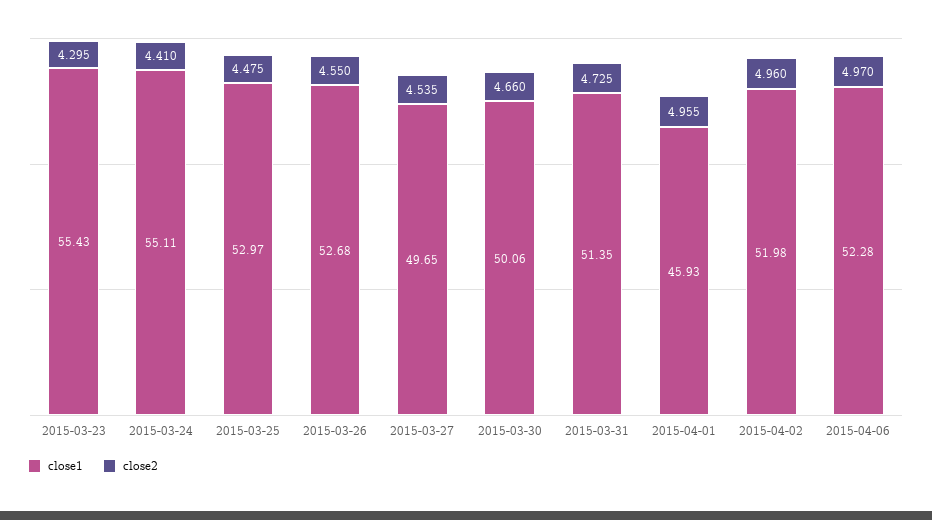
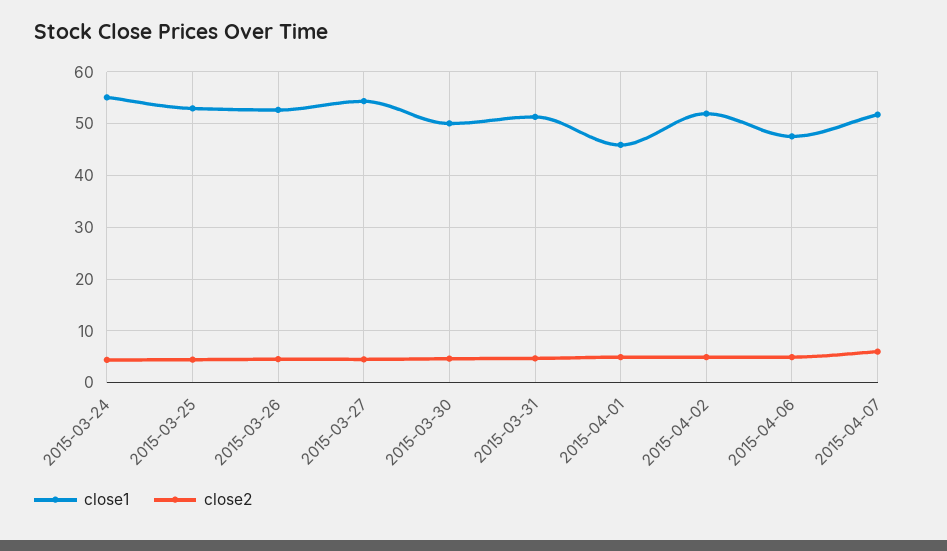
close1, 2015-03-23: 55.43 -> none
close2, 2015-03-23: 4.295 -> none
close1, 2015-03-27: 49.65 -> 54
close1, 2015-04-06: 52.28 -> 48
close1, 2015-04-07: none -> 52
close2, 2015-04-07: none -> 6

